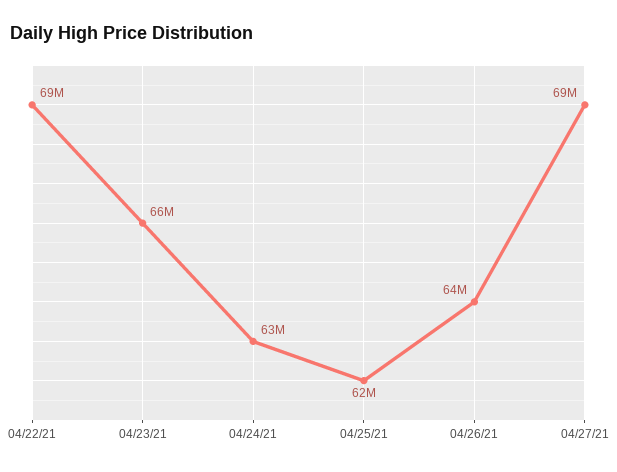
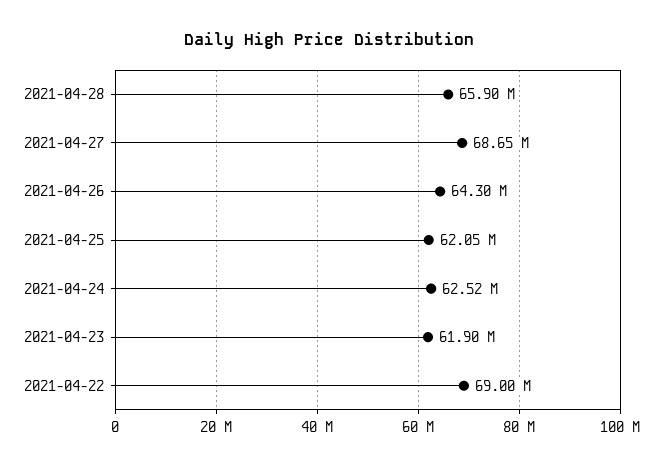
04/23/21: 66000000 -> 61900000
2021-04-28: none -> 65900000

